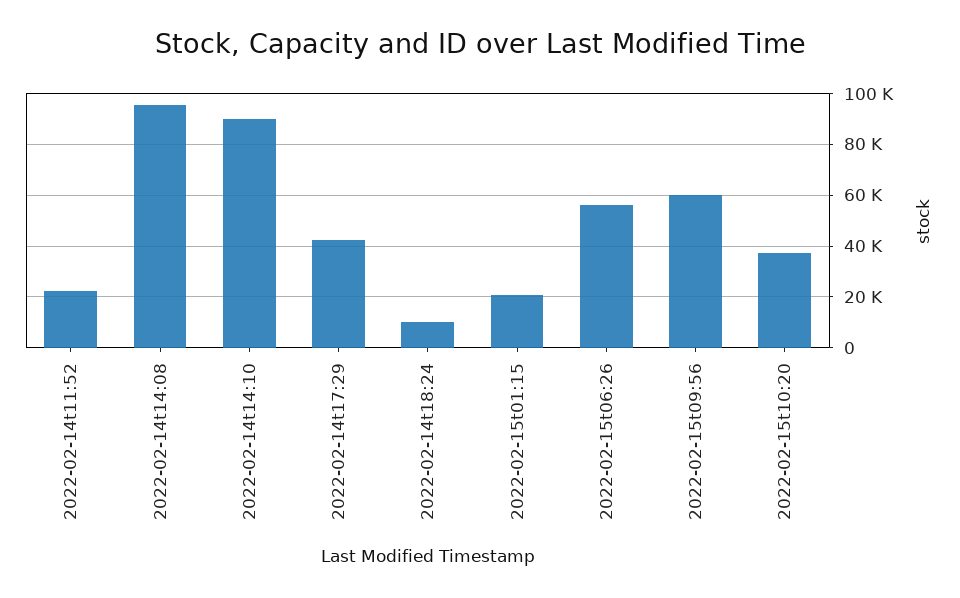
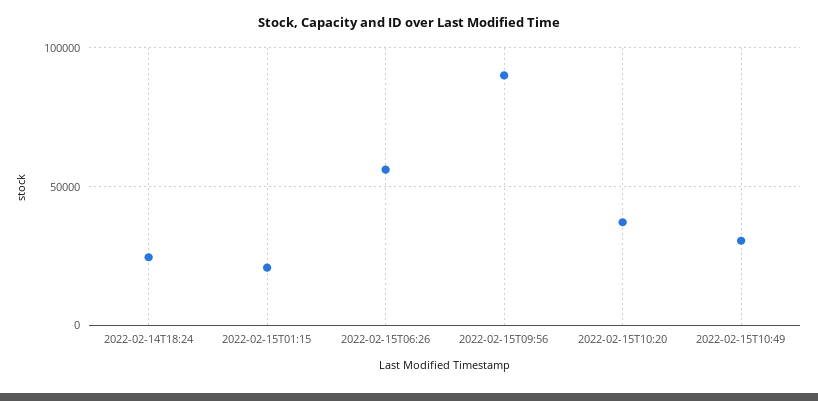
2022-02-14t11:52: 22500 -> none
2022-02-14t14:08: 95000 -> none
2022-02-14t14:10: 90000 -> none
2022-02-14t17:29: 42500 -> none
2022-02-14t18:24: 10000 -> 25000
2022-02-15t09:56: 60000 -> 90000
2022-02-15T10:49: none -> 30000

